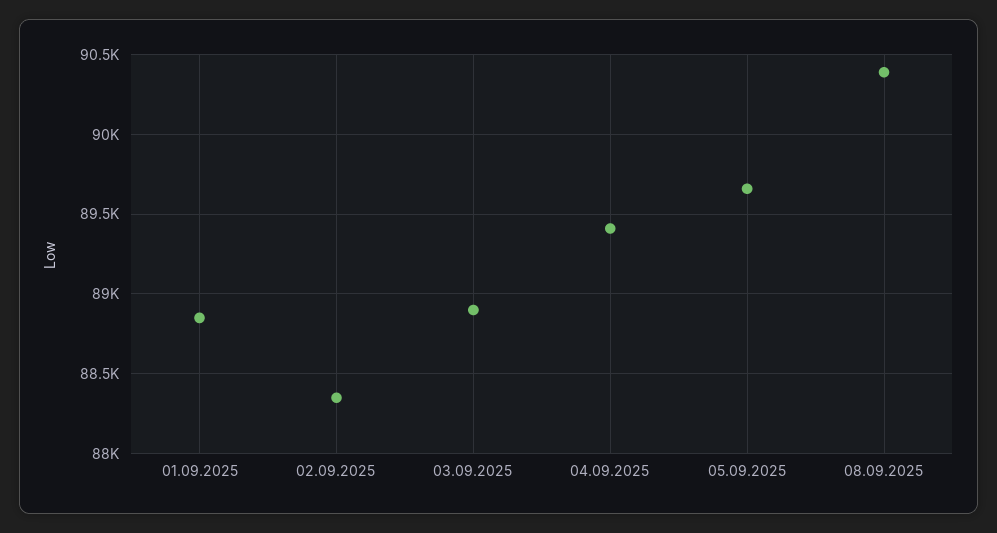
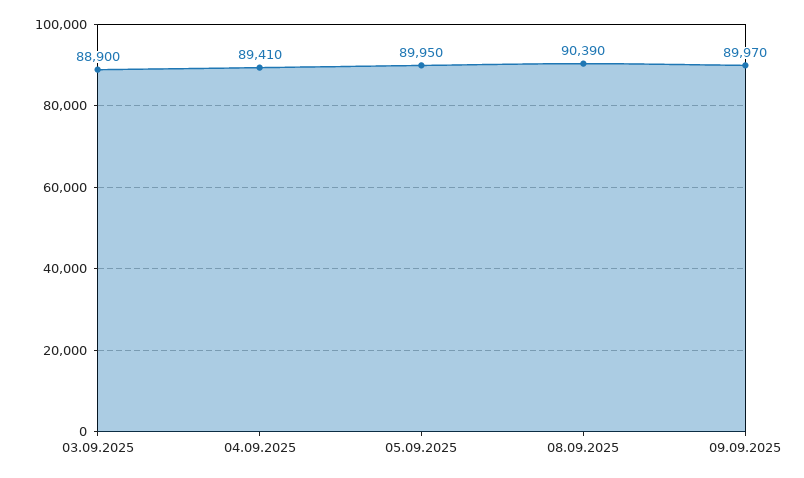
01.09.2025: 88850 -> none
02.09.2025: 88350 -> none
05.09.2025: 89650 -> 89950
09.09.2025: none -> 89970

